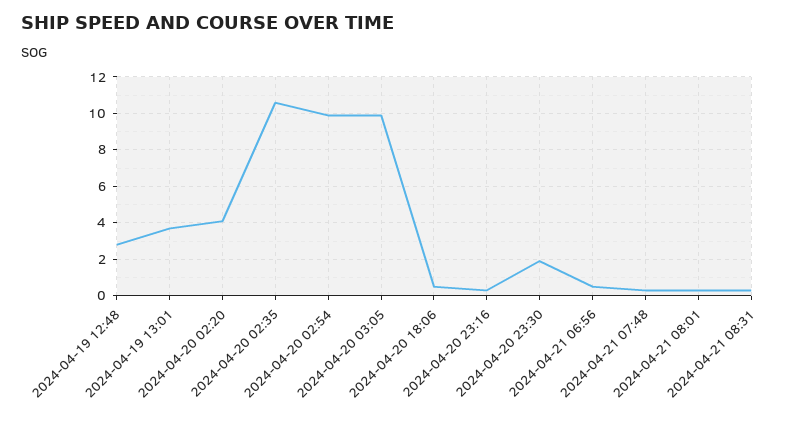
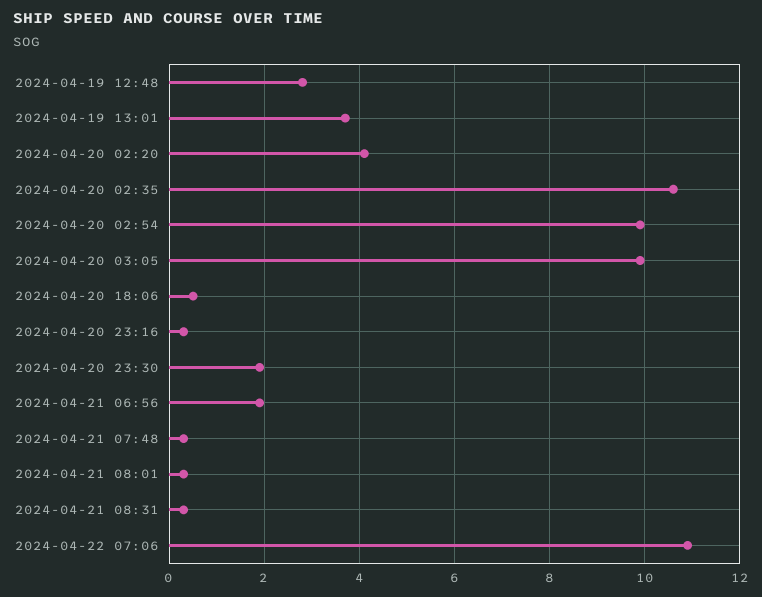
2024-04-21 06:56: 0.5 -> 2
2024-04-22 07:06: none -> 11

